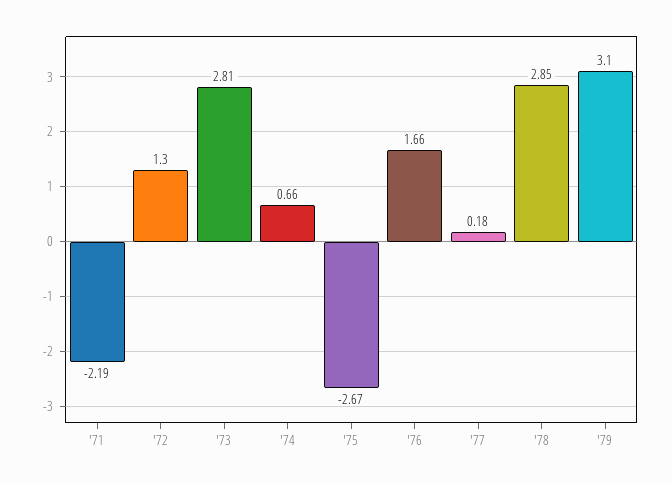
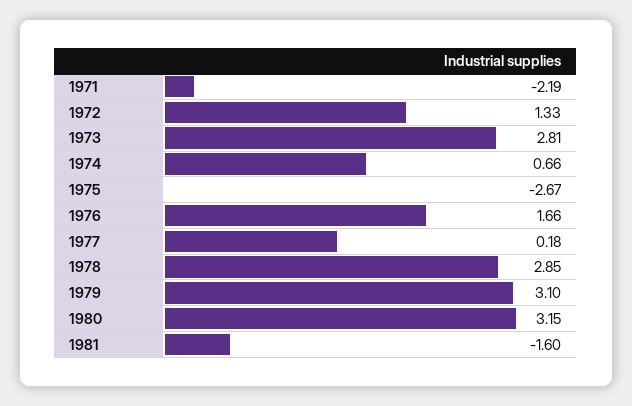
'72: 1.3 -> 1.33
1980: none -> 3.15
1981: none -> -1.6

